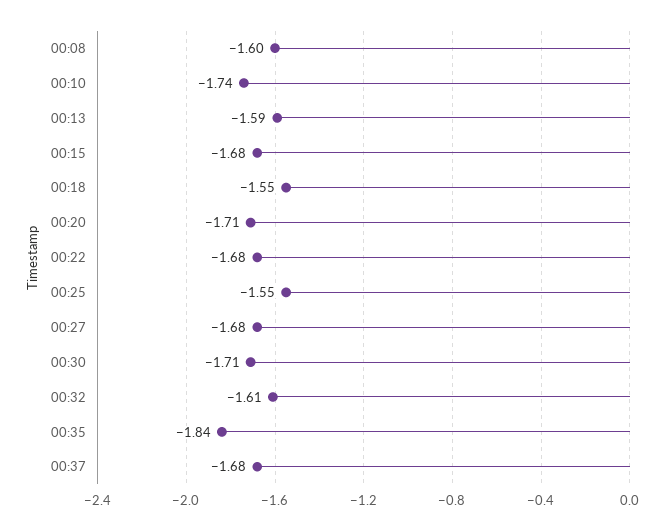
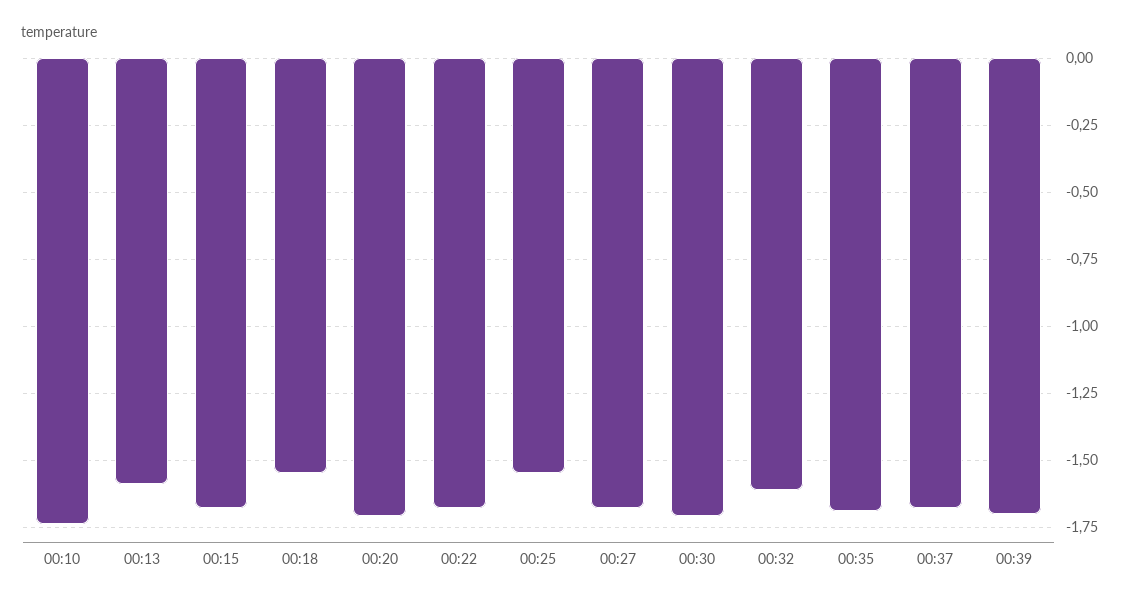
00:08: -1.6 -> none
00:35: -1.84 -> -1.7
00:39: none -> -1.7

